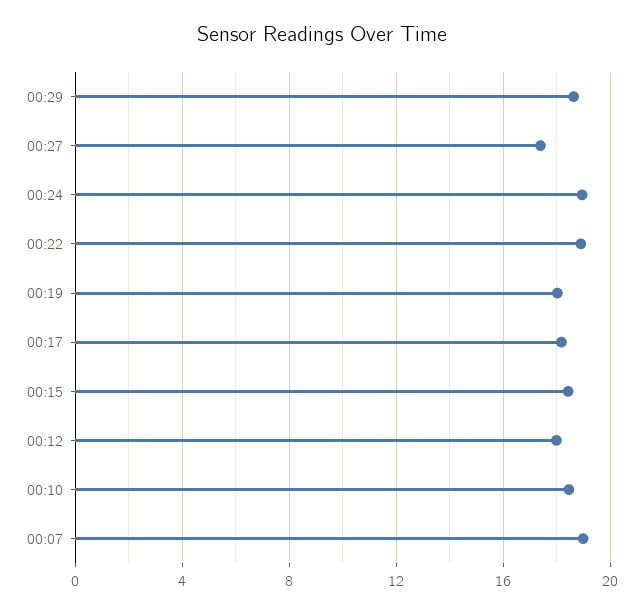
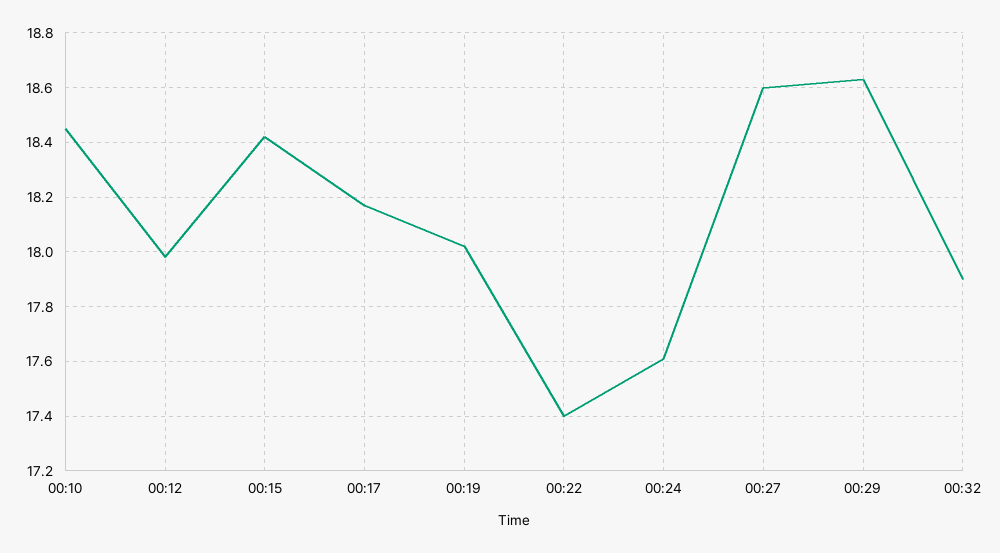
00:27: 17.5 -> 18.6
00:24: 19 -> 17.6
00:22: 19 -> 17.4
00:07: 19 -> none
00:32: none -> 17.9

